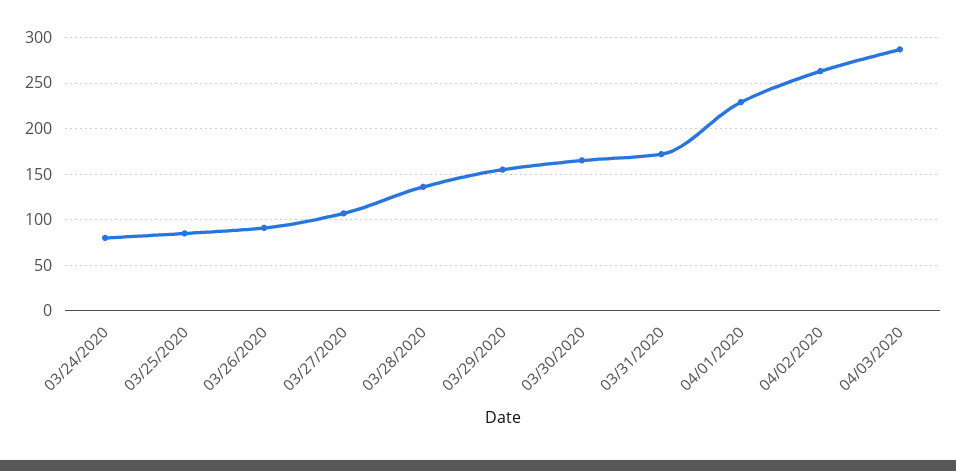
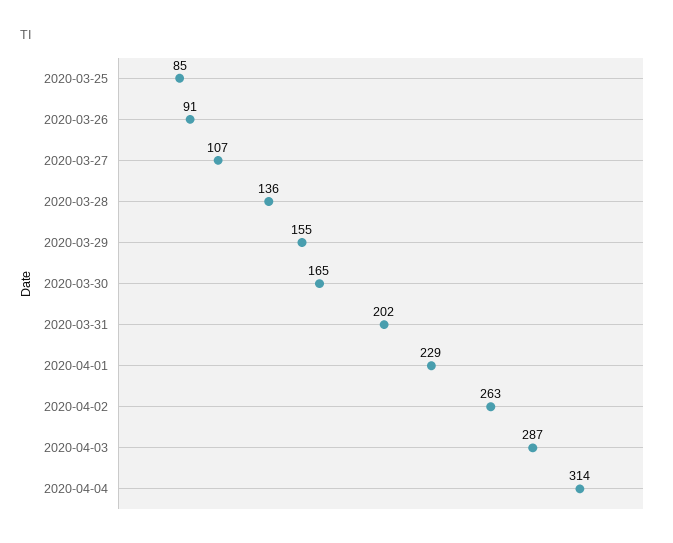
03/24/2020: 80 -> none
03/31/2020: 170 -> 202
2020-04-04: none -> 314

